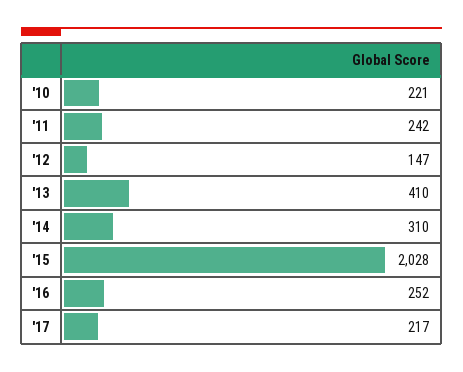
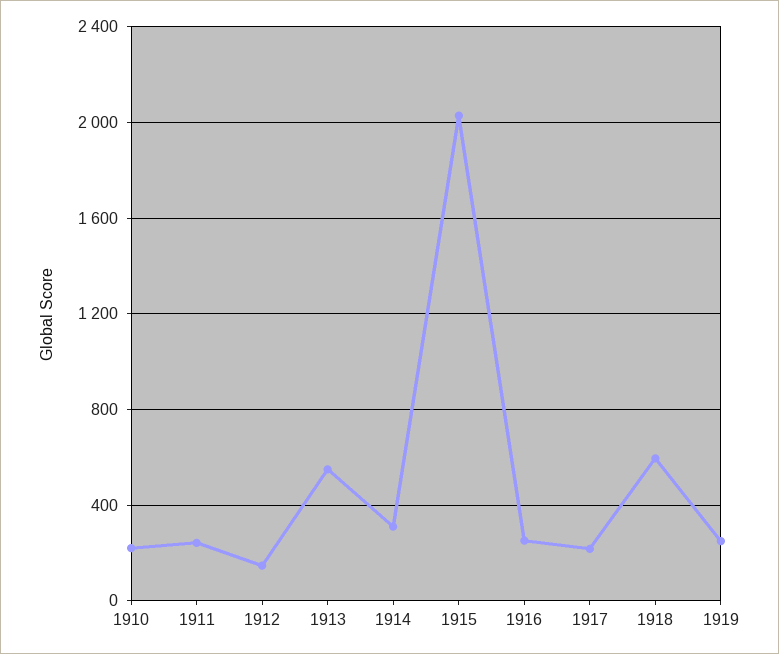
'13: 410 -> 550
1918: none -> 600
1919: none -> 250

